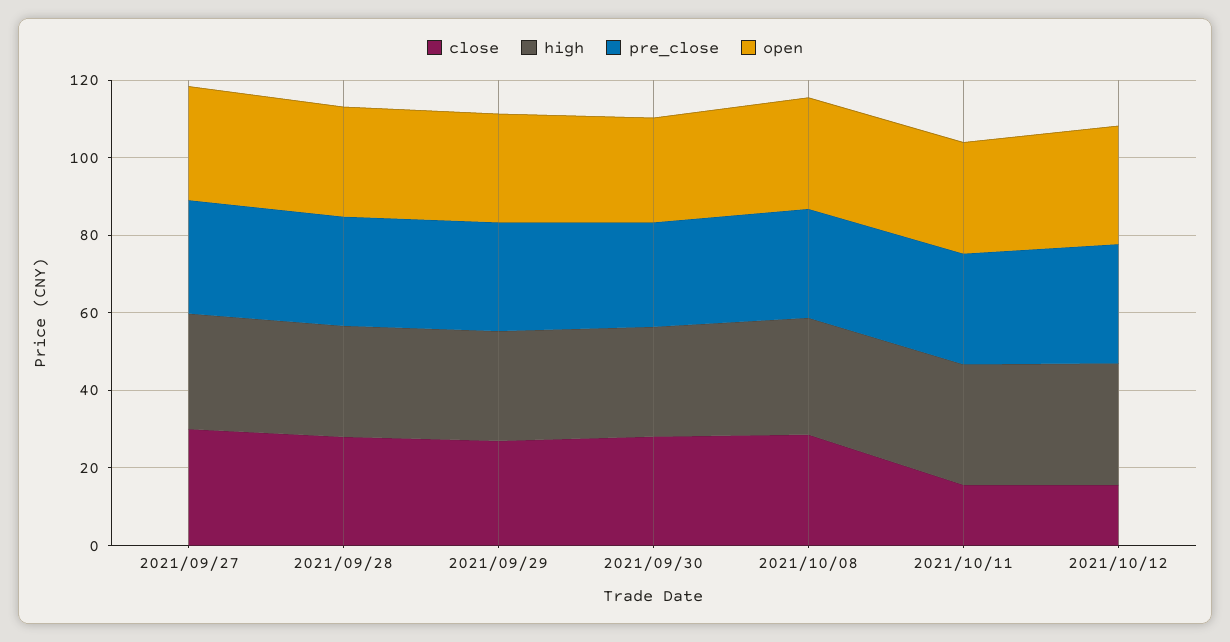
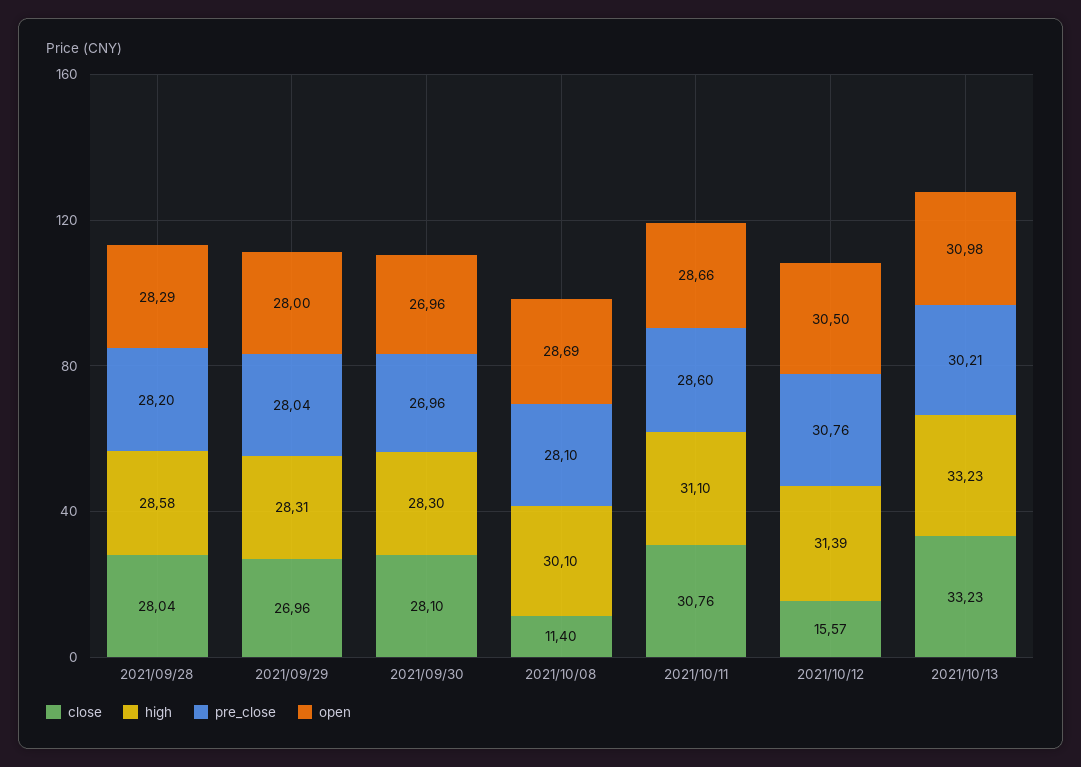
close, 2021/09/27: 30 -> none
high, 2021/09/27: 30 -> none
pre_close, 2021/09/27: 30 -> none
open, 2021/09/27: 30 -> none
close, 2021/10/08: 30 -> 11.4
close, 2021/10/11: 15 -> 30.76
close, 2021/10/13: none -> 33.23
high, 2021/10/13: none -> 33.23
pre_close, 2021/10/13: none -> 30.21
open, 2021/10/13: none -> 30.98

